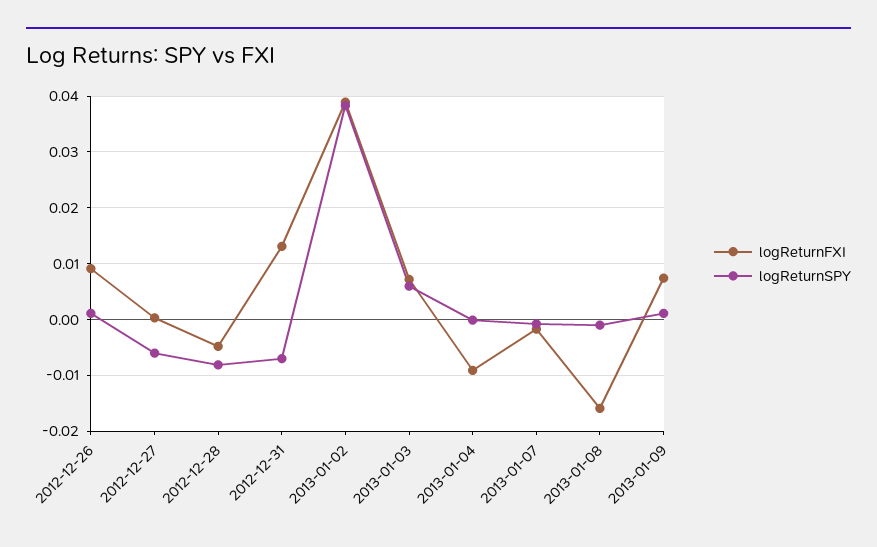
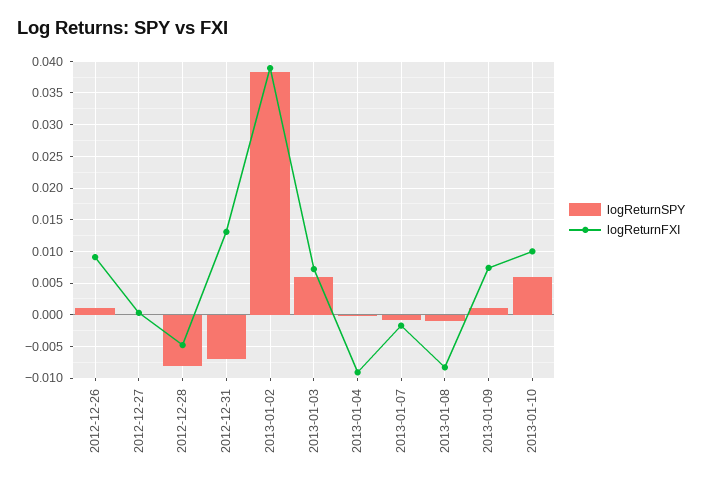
logReturnSPY, 2012-12-27: -0.006 -> 0
logReturnFXI, 2013-01-08: -0.016 -> -0.008
logReturnSPY, 2013-01-10: none -> 0.006
logReturnFXI, 2013-01-10: none -> 0.01

